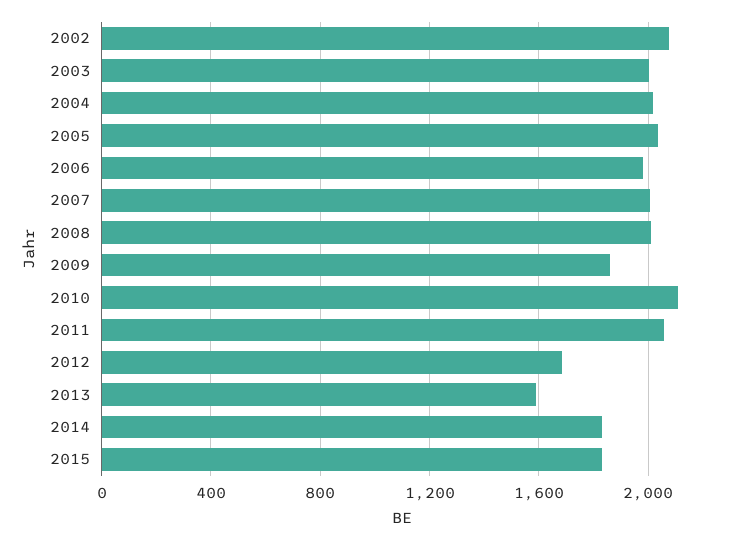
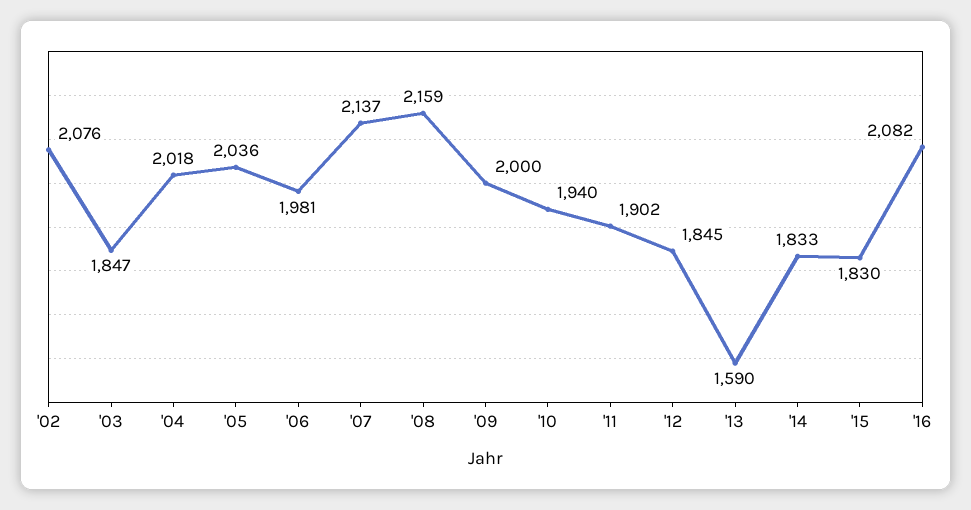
2003: 2000 -> 1847
2007: 2000 -> 2137
2008: 2000 -> 2159
2009: 1850 -> 2000
2010: 2100 -> 1940
2011: 2050 -> 1902
2012: 1700 -> 1845
'16: none -> 2082

